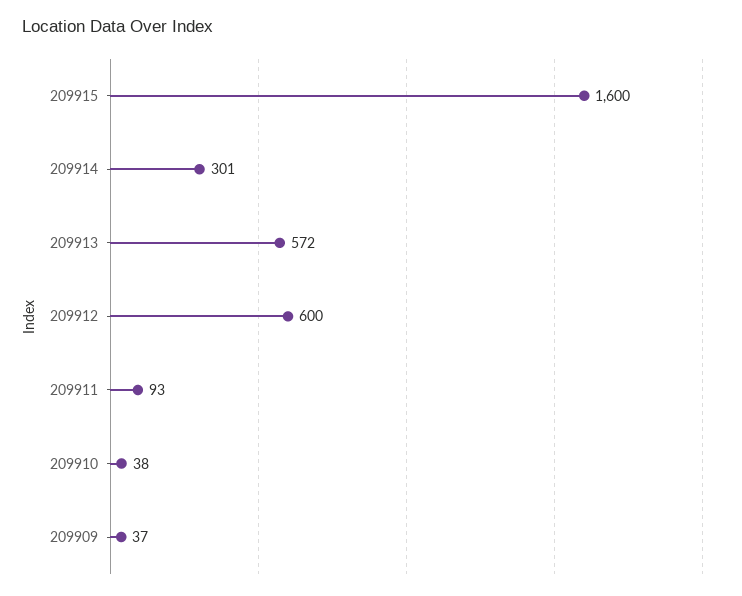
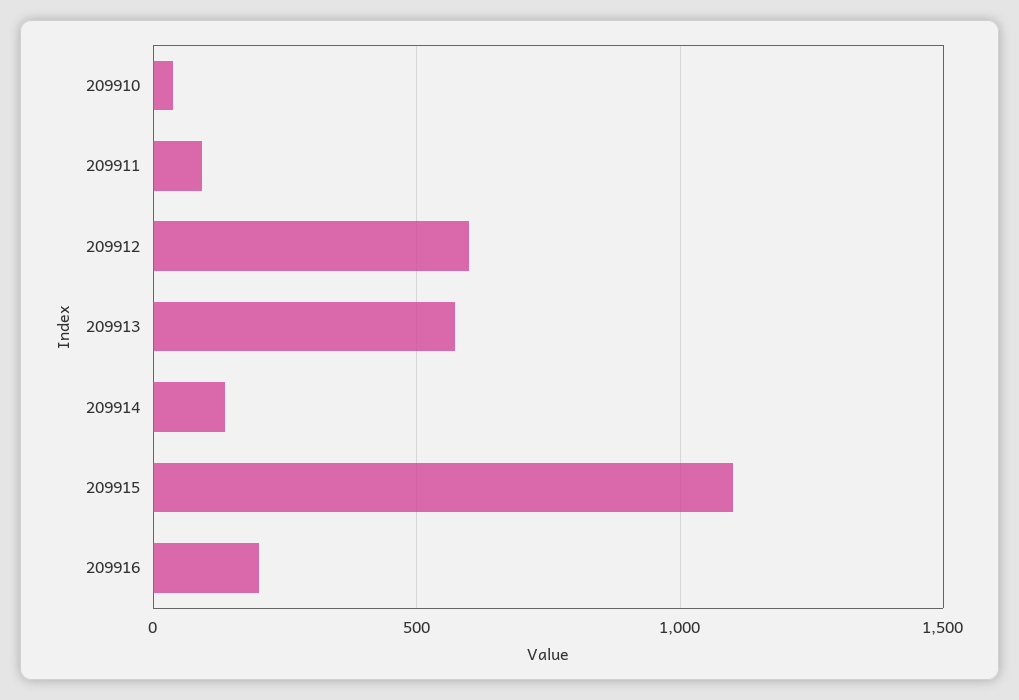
209915: 1600 -> 1100
209914: 301 -> 150
209909: 37 -> none
209916: none -> 200

